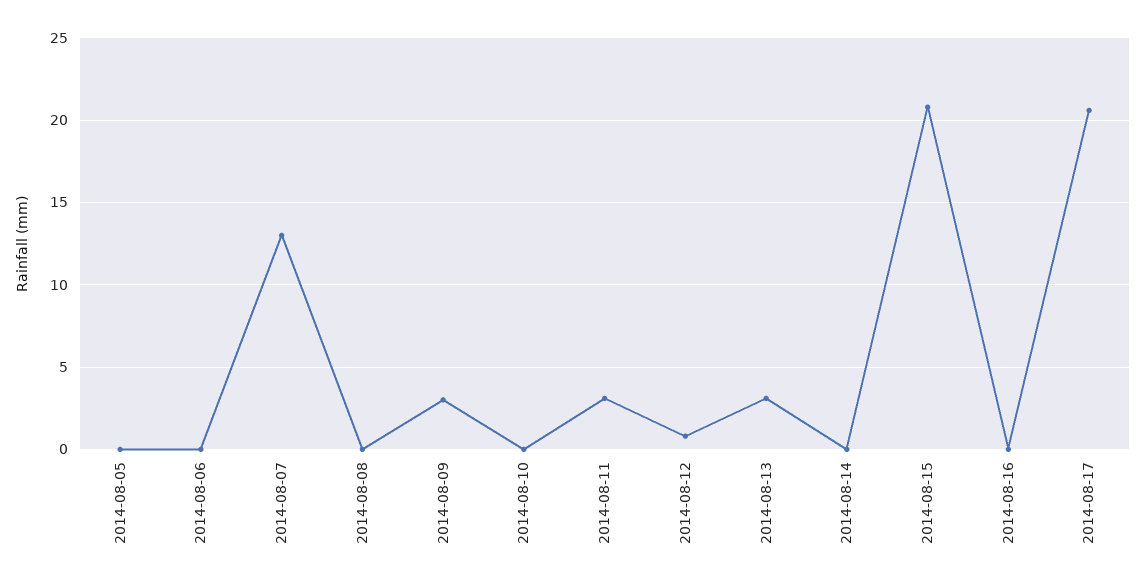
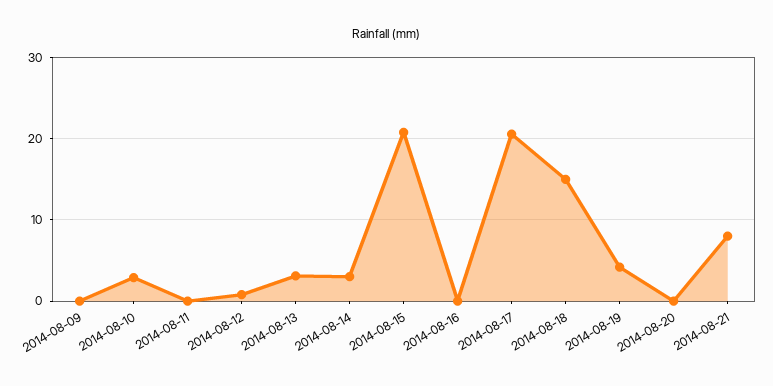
2014-08-05: 0 -> none
2014-08-06: 0 -> none
2014-08-07: 13 -> none
2014-08-08: 0 -> none
2014-08-09: 3 -> 0
2014-08-10: 0 -> 3
2014-08-11: 3 -> 0
2014-08-14: 0 -> 3
2014-08-18: none -> 15
2014-08-19: none -> 4
2014-08-20: none -> 0
2014-08-21: none -> 8

